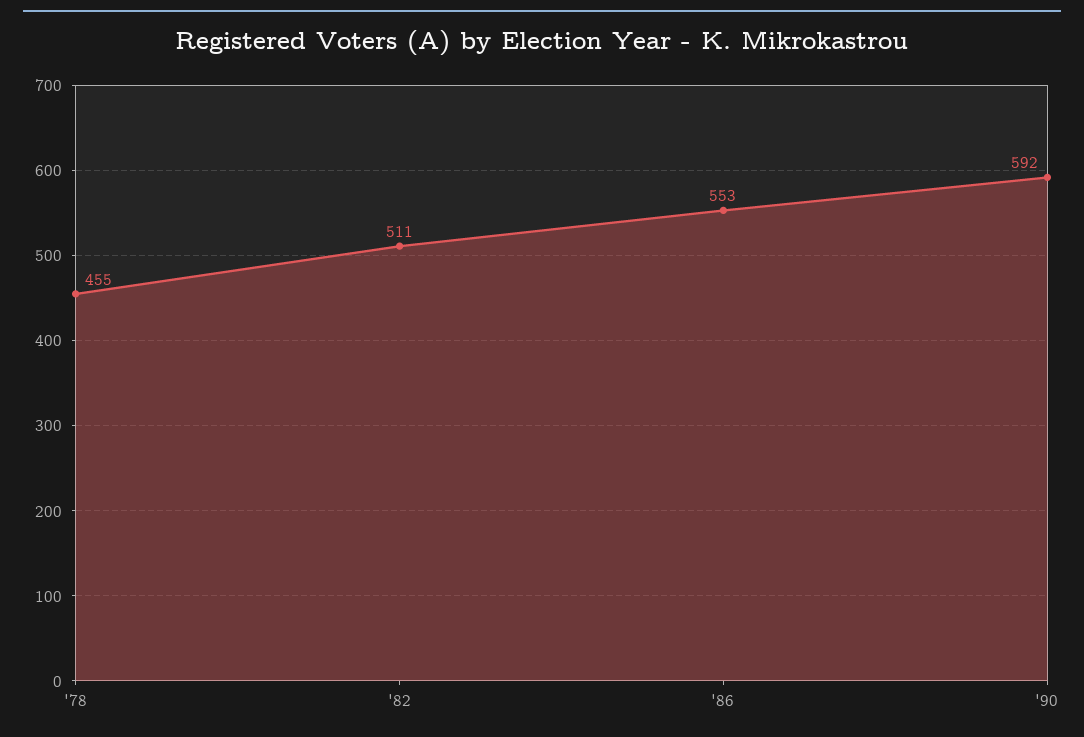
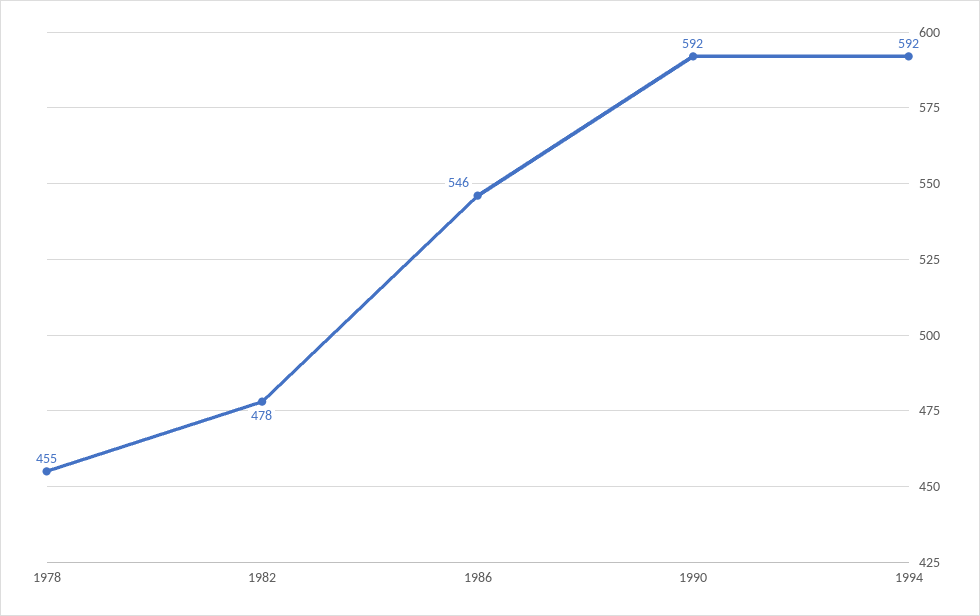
'82: 511 -> 478
'86: 553 -> 546
1994: none -> 592

